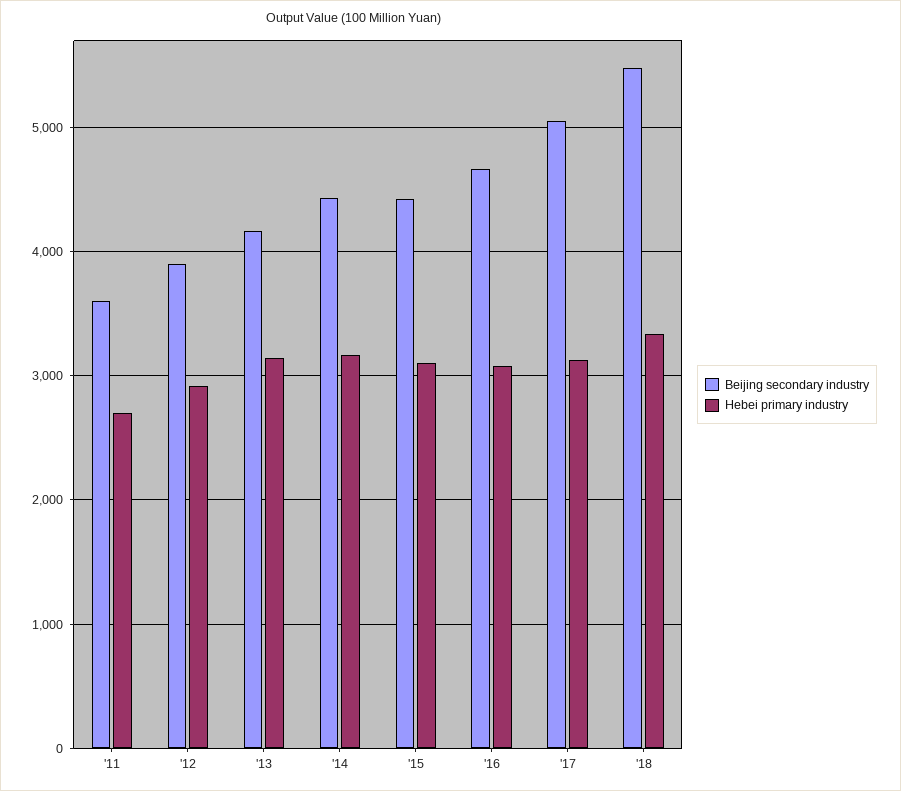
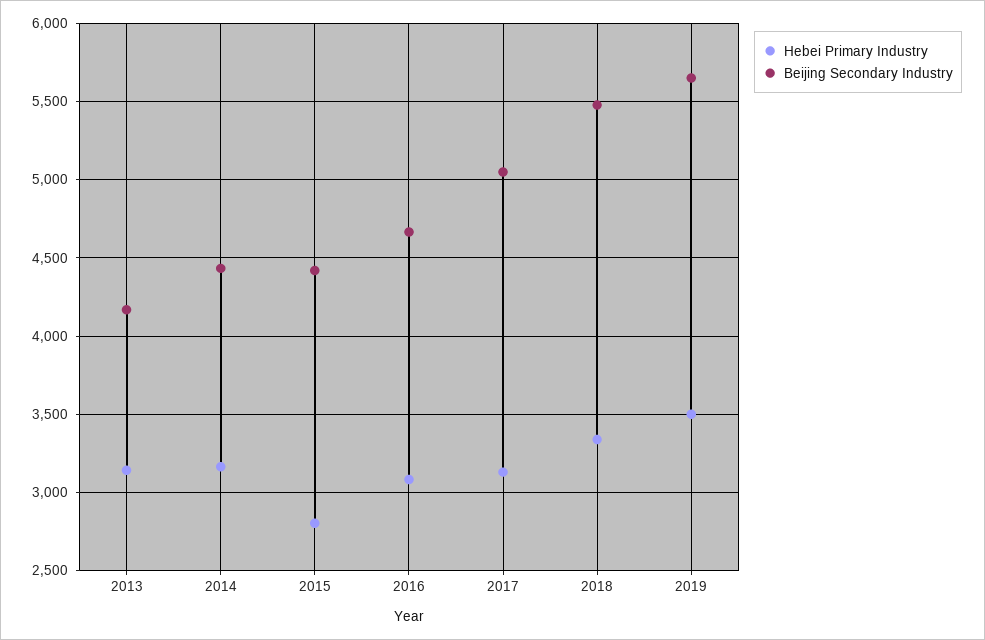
Beijing secondary industry, '11: 3600 -> none
Hebei primary industry, '11: 2700 -> none
Beijing secondary industry, '12: 3900 -> none
Hebei primary industry, '12: 2900 -> none
Hebei primary industry, '15: 3100 -> 2800
Hebei primary industry, 2019: none -> 3500
Beijing secondary industry, 2019: none -> 5650

